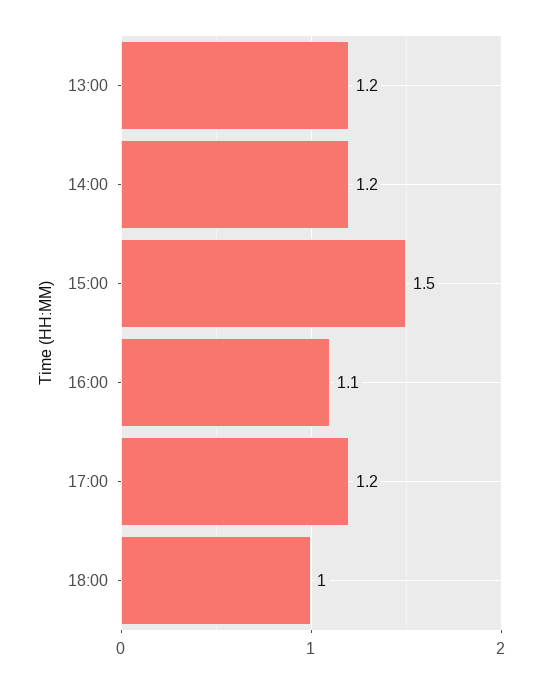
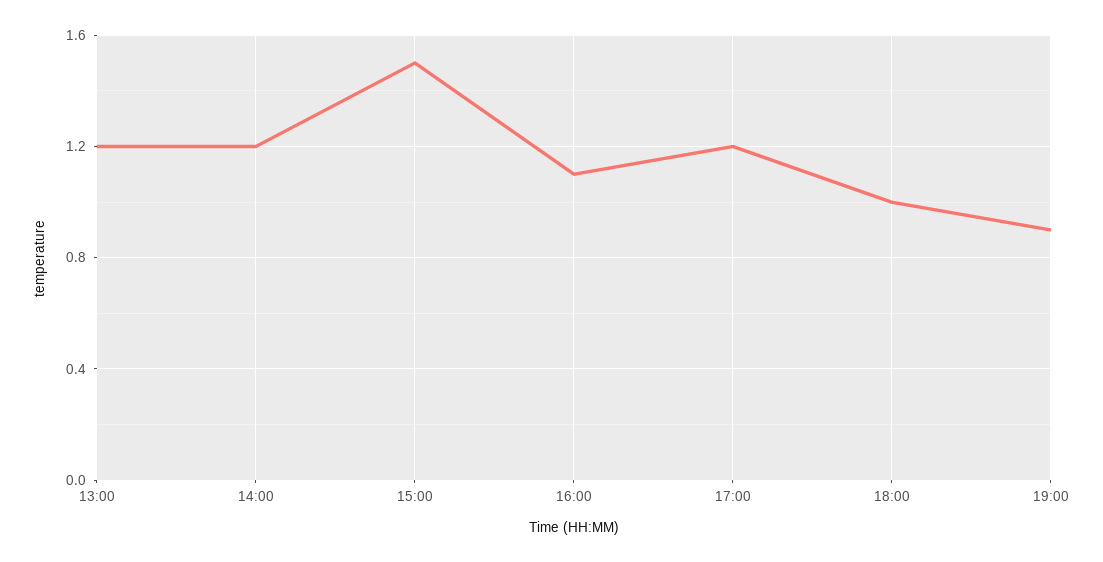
19:00: none -> 0.9

